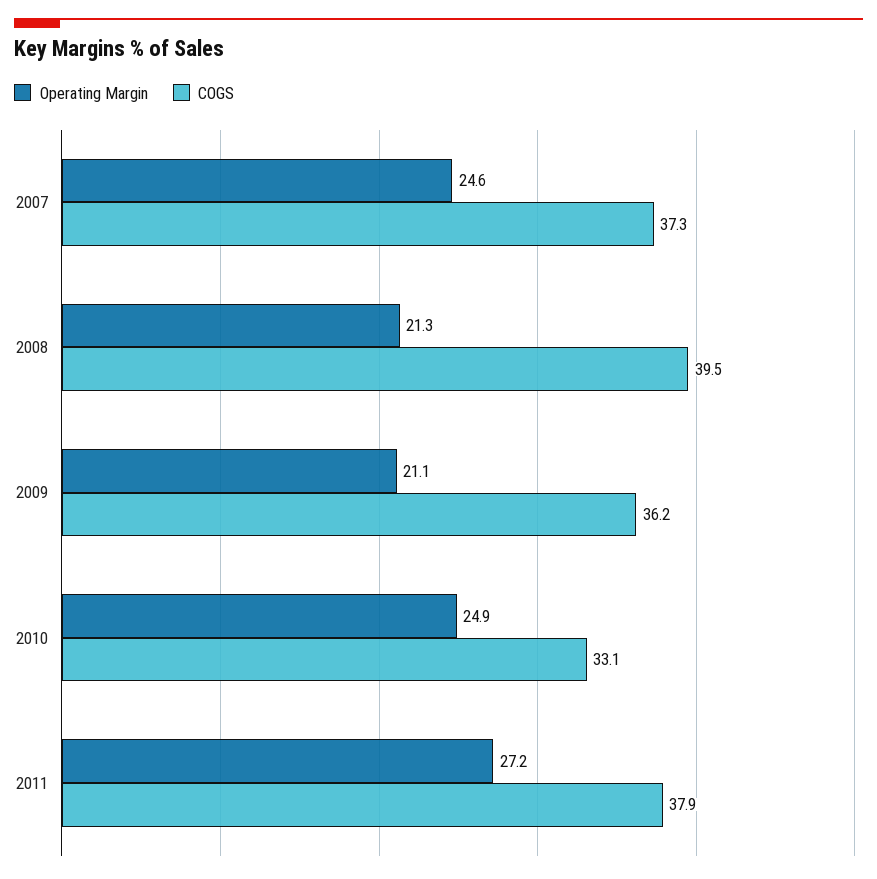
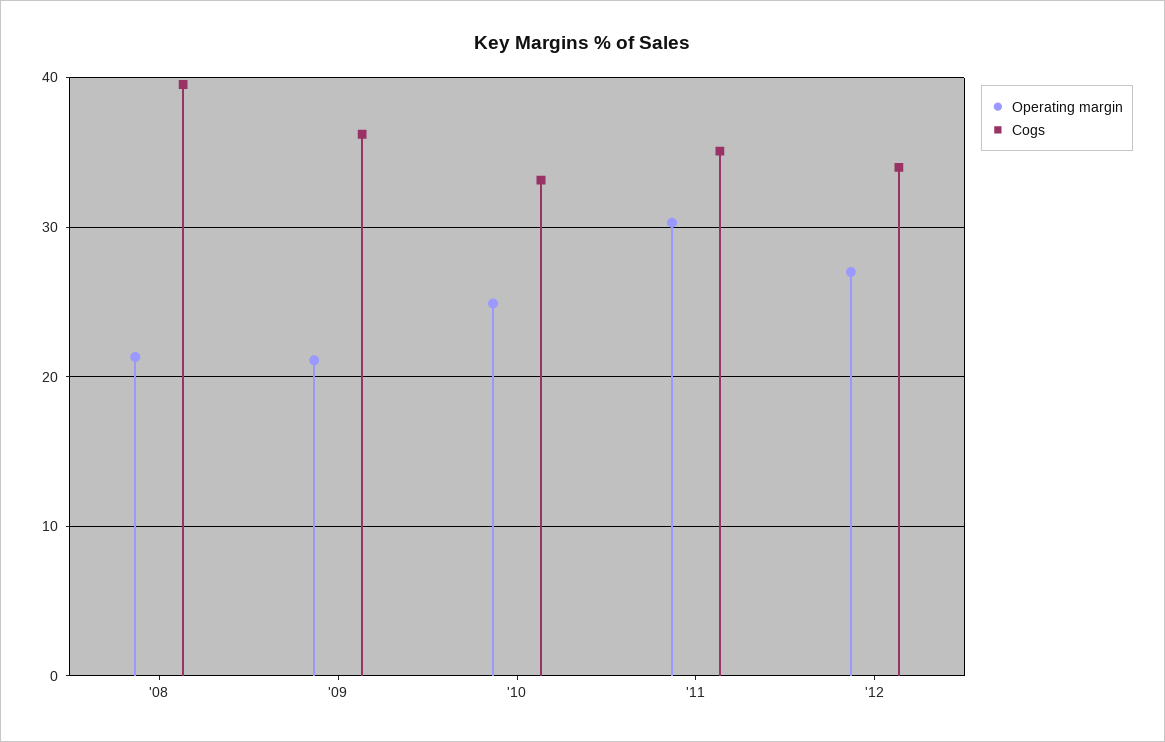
Operating Margin, 2007: 24.6 -> none
COGS, 2007: 37.3 -> none
Operating Margin, 2011: 27.2 -> 30
COGS, 2011: 37.9 -> 35
Operating Margin, '12: none -> 27
COGS, '12: none -> 34

